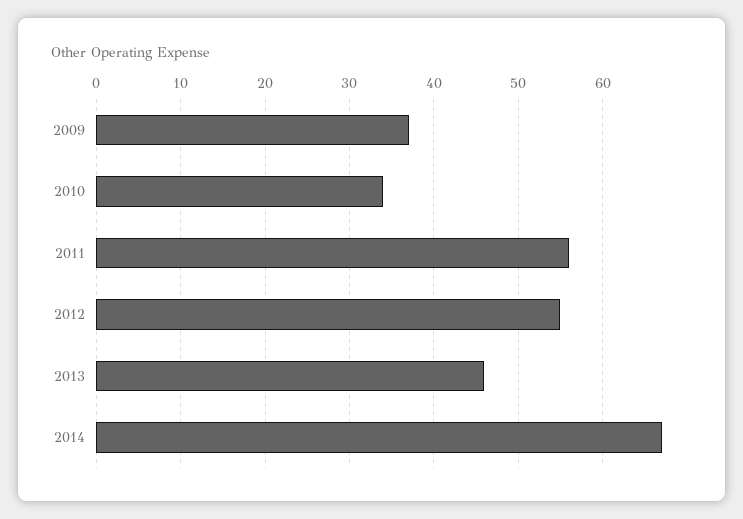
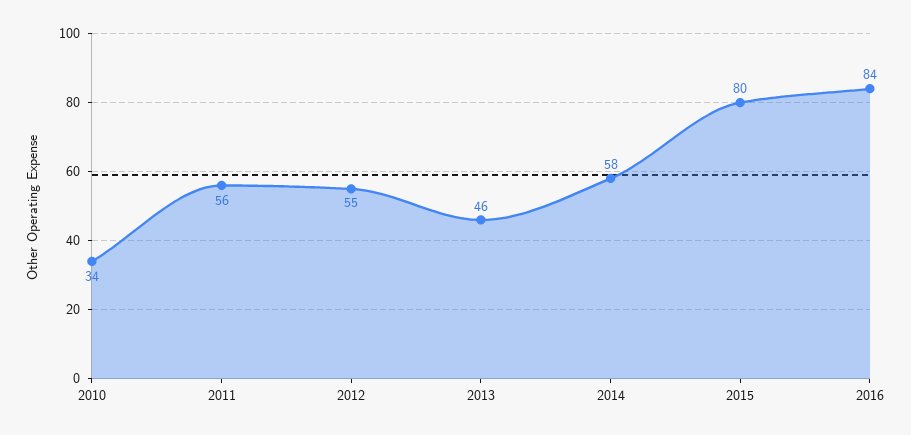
2009: 37 -> none
2014: 67 -> 58
2015: none -> 80
2016: none -> 84

